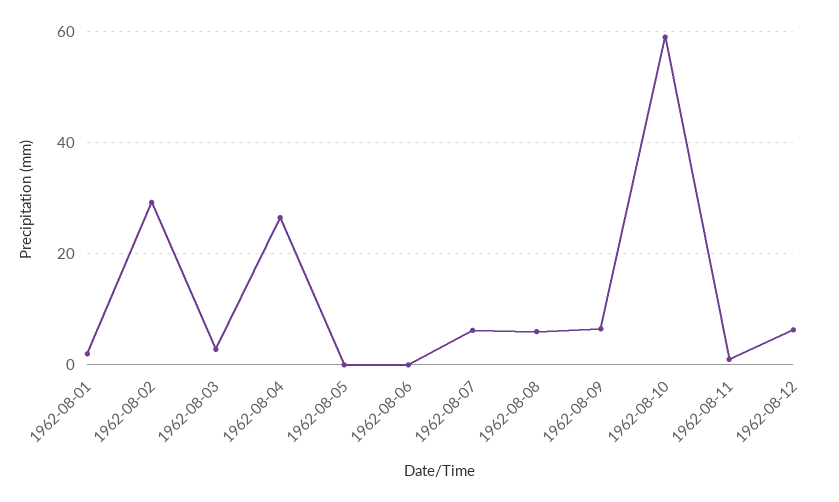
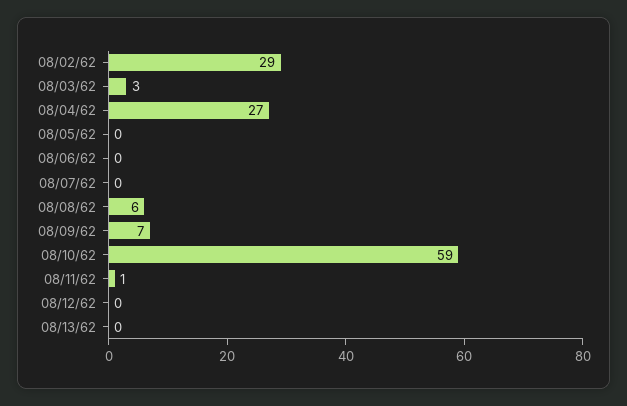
1962-08-01: 2 -> none
1962-08-07: 6 -> 0
1962-08-12: 6 -> 0
08/13/62: none -> 0

